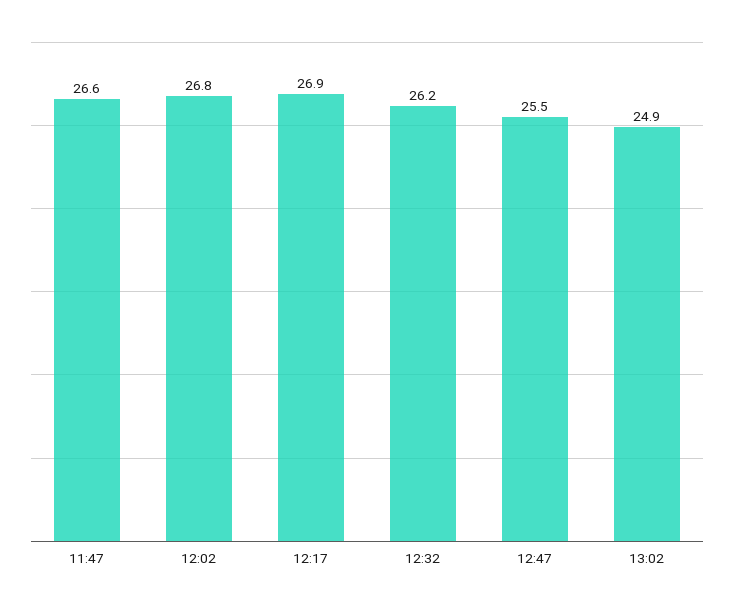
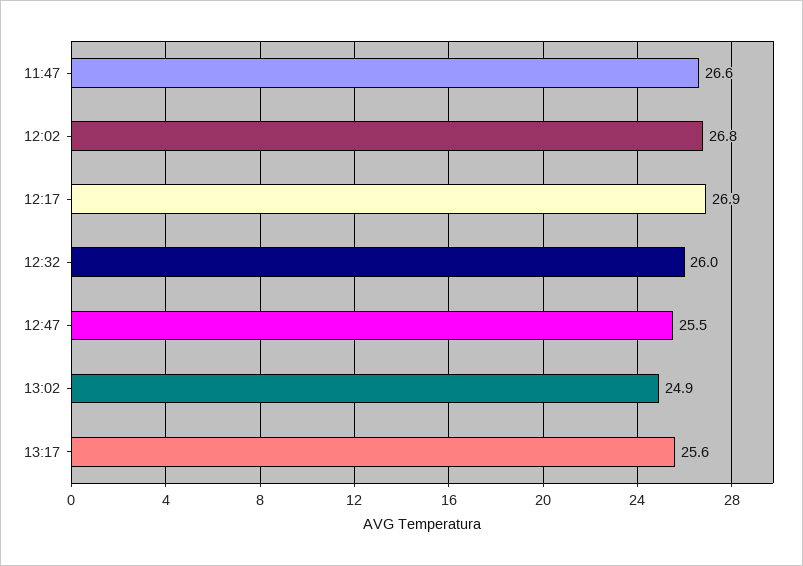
12:32: 26.2 -> 26
13:17: none -> 25.6

